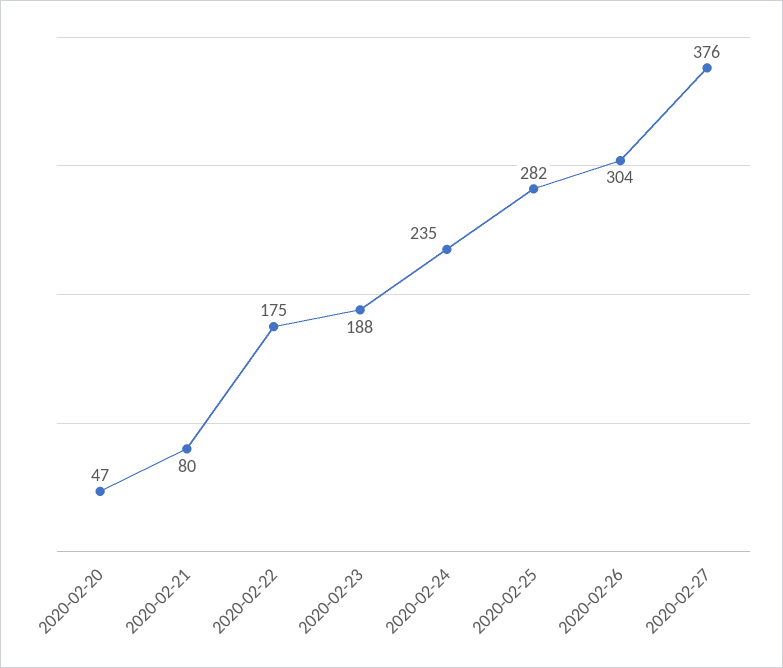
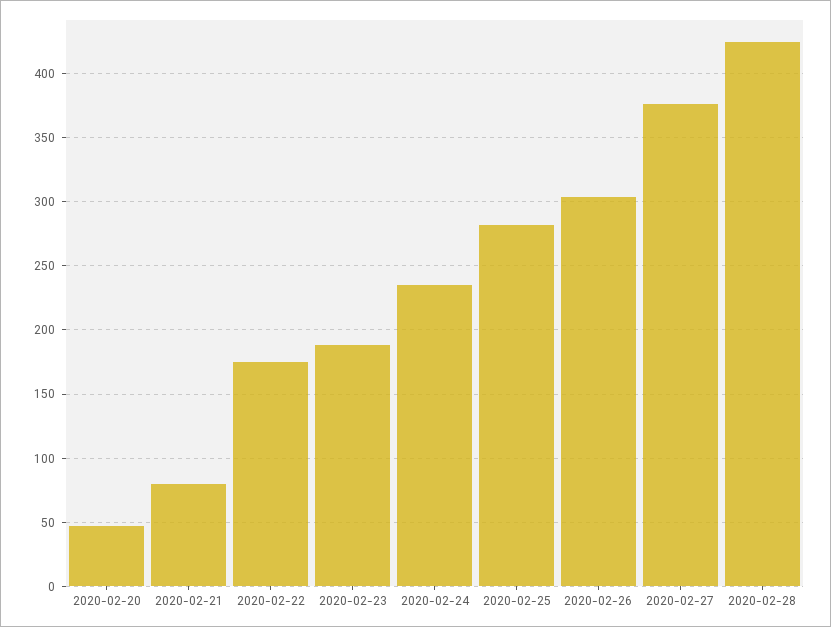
2020-02-28: none -> 425

